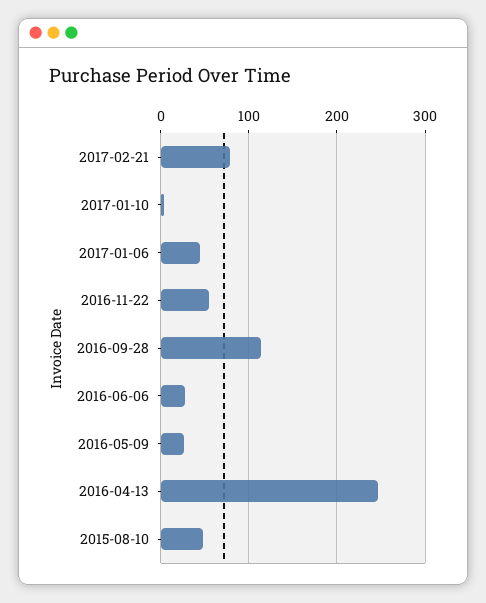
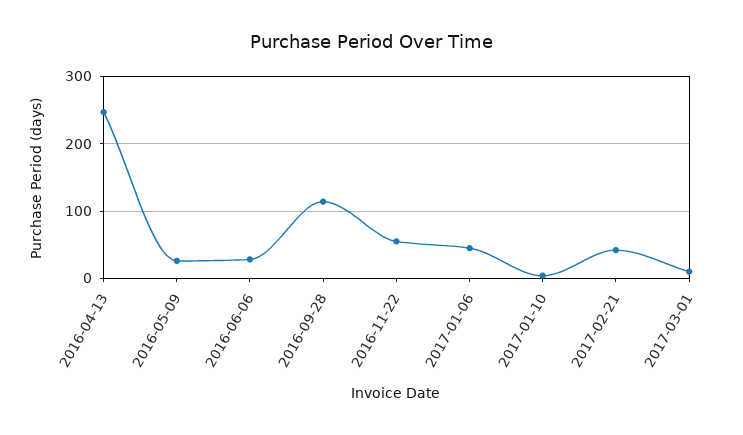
2017-02-21: 80 -> 40
2015-08-10: 50 -> none
2017-03-01: none -> 10

